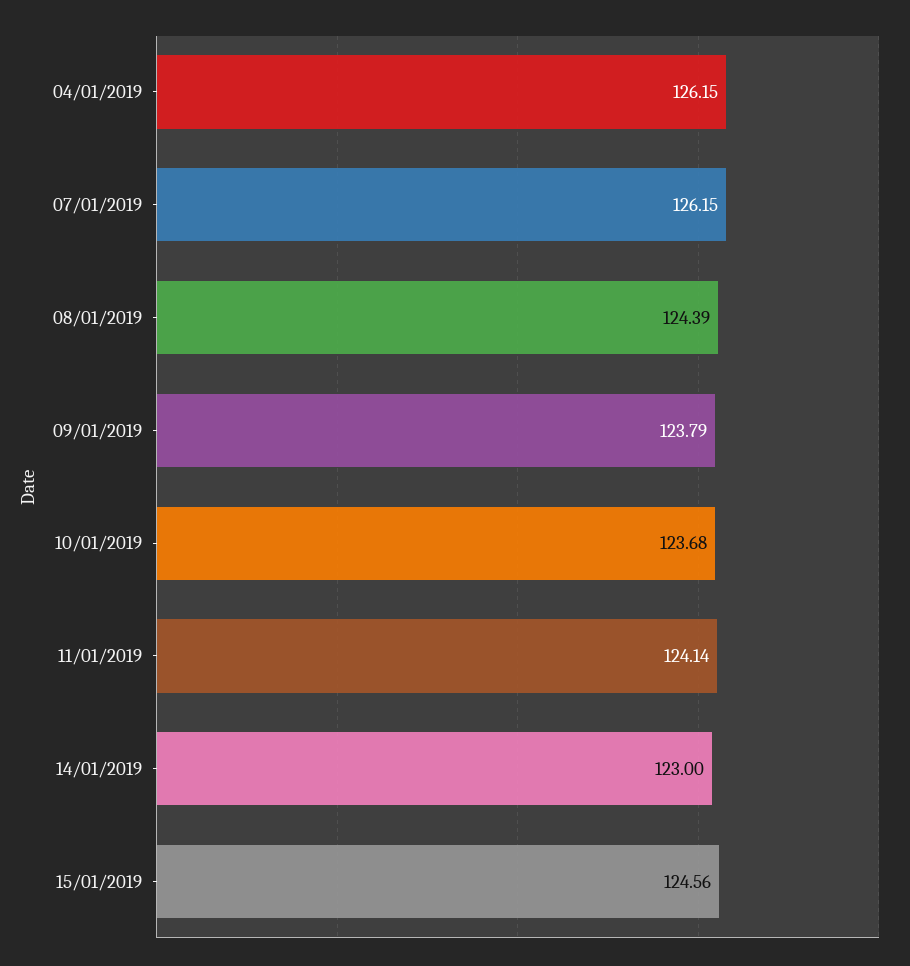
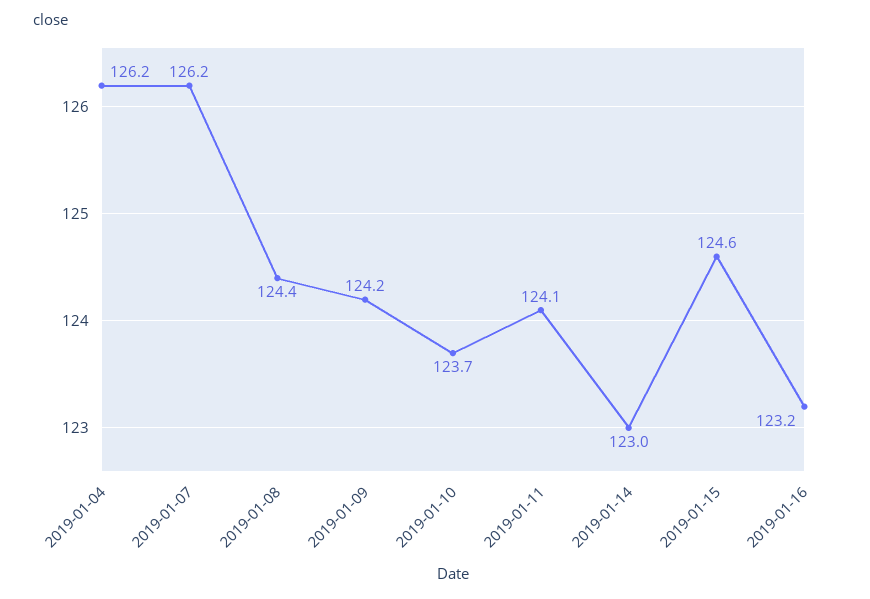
09/01/2019: 123.79 -> 124.2
2019-01-16: none -> 123.2

